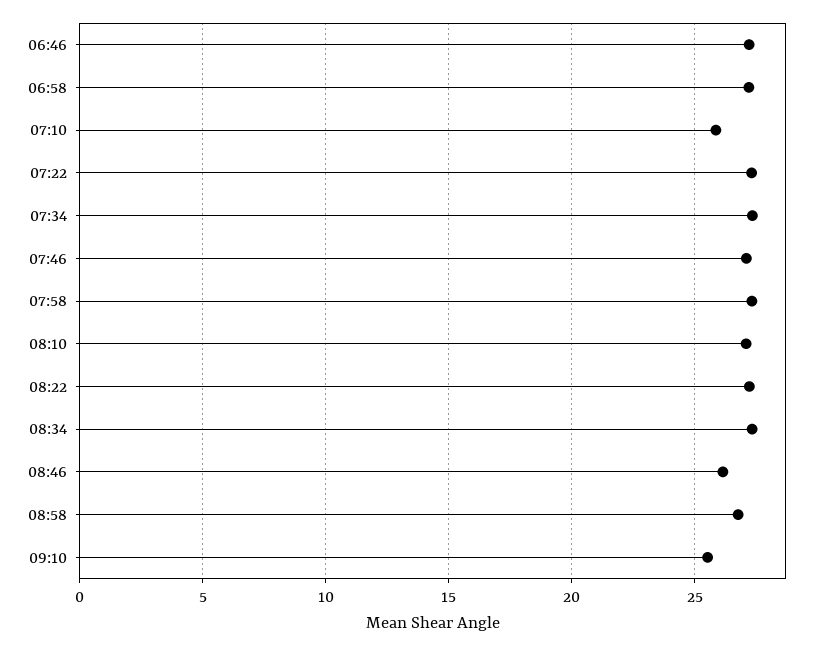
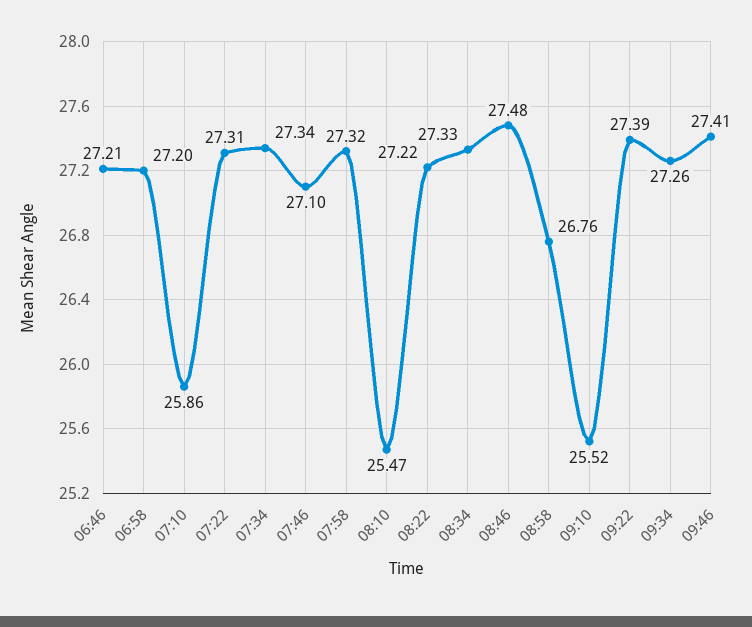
08:10: 27 -> 25.47
08:46: 26 -> 27.48
09:22: none -> 27.39
09:34: none -> 27.26
09:46: none -> 27.41

